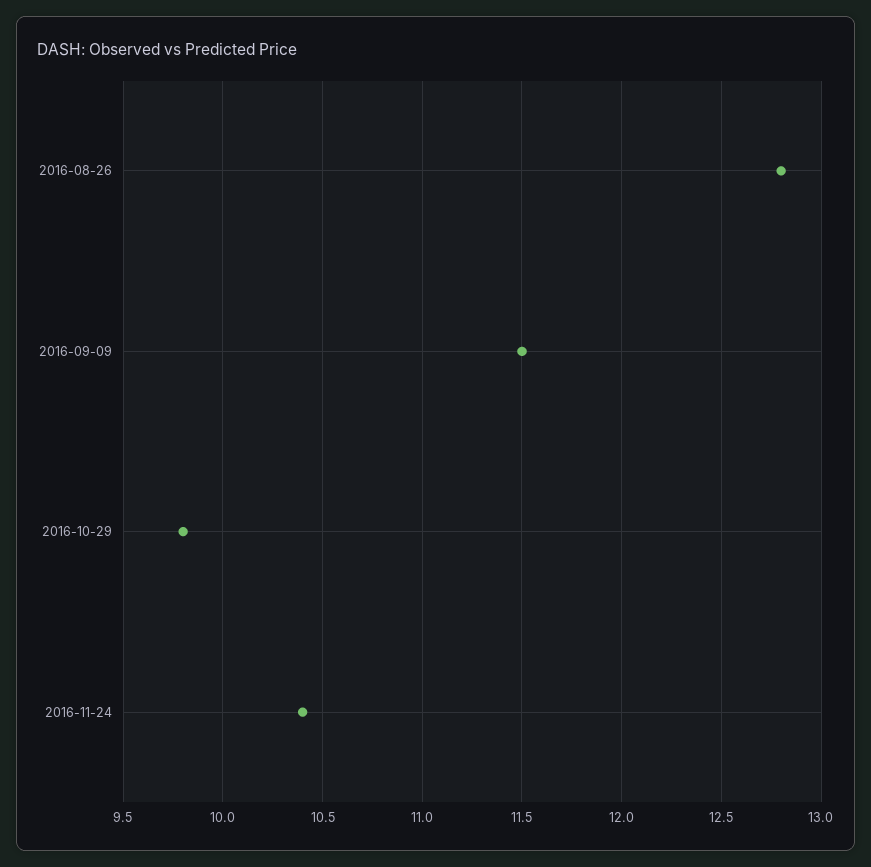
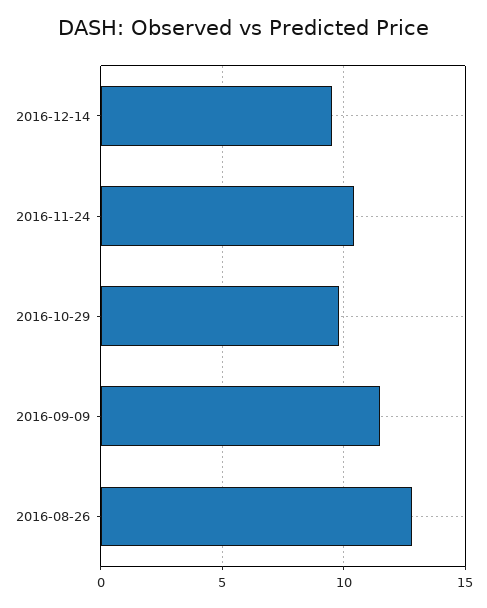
2016-12-14: none -> 9.5

